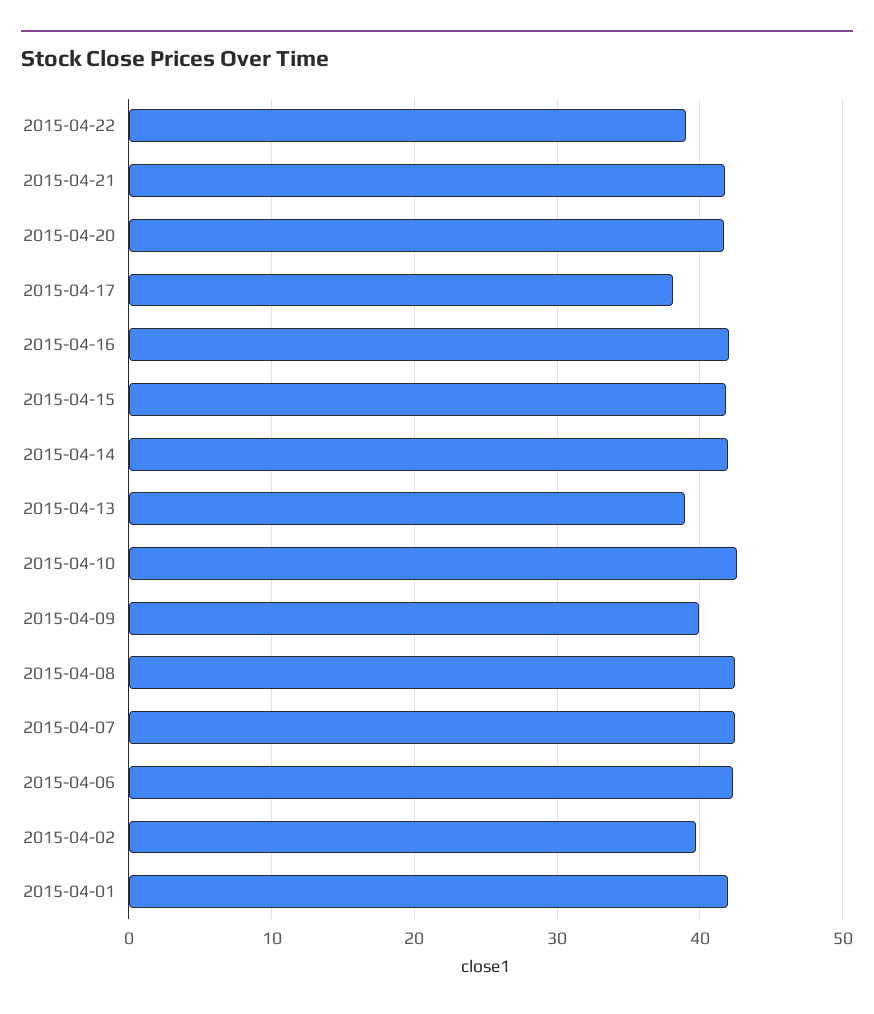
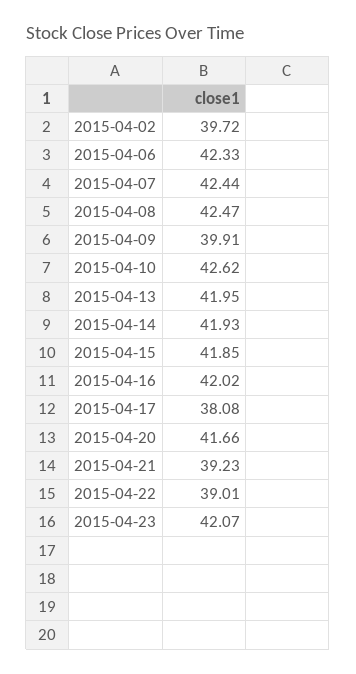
2015-04-21: 42 -> 39.23
2015-04-13: 39 -> 41.95
2015-04-01: 42 -> none
2015-04-23: none -> 42.07

